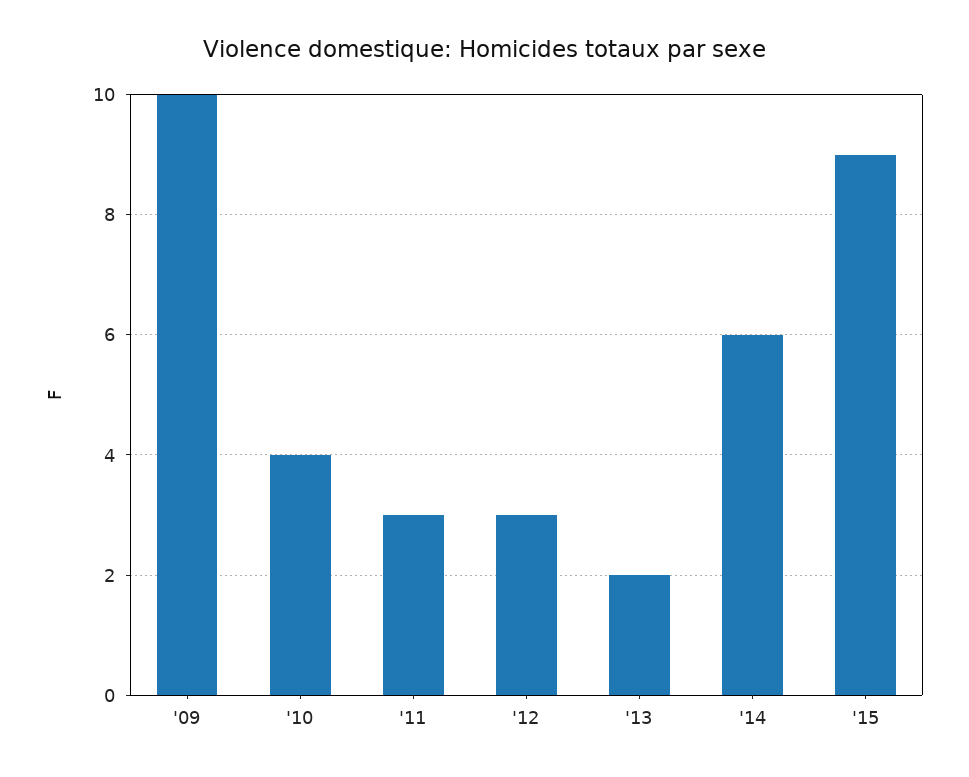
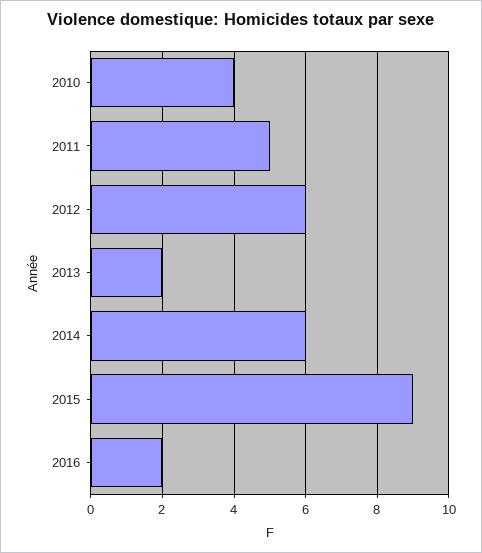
'09: 10 -> none
'11: 3 -> 5
'12: 3 -> 6
2016: none -> 2

